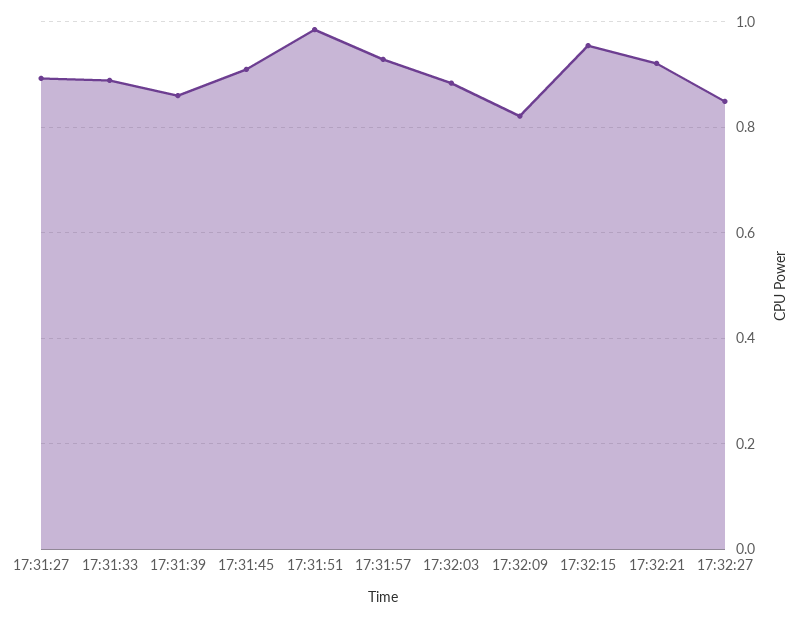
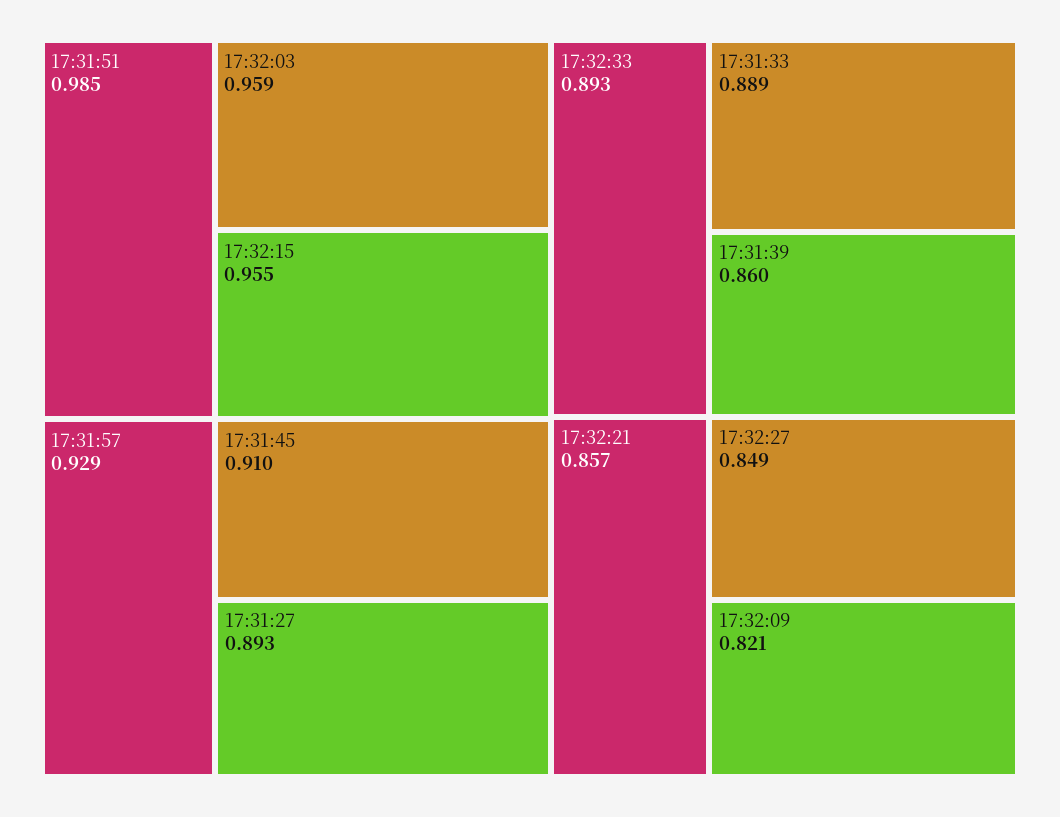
17:32:03: 0.88 -> 0.959
17:32:21: 0.92 -> 0.857
17:32:33: none -> 0.893

